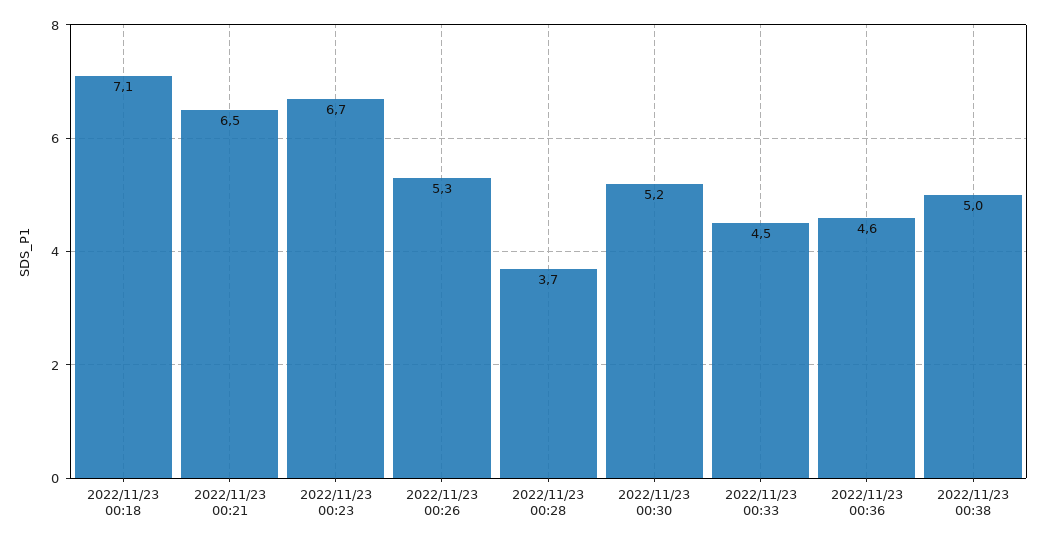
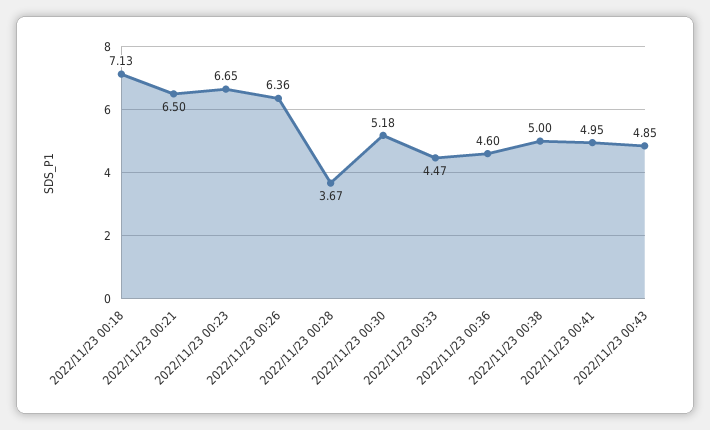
2022/11/23 00:26: 5.3 -> 6.36
2022/11/23 00:41: none -> 4.95
2022/11/23 00:43: none -> 4.85

